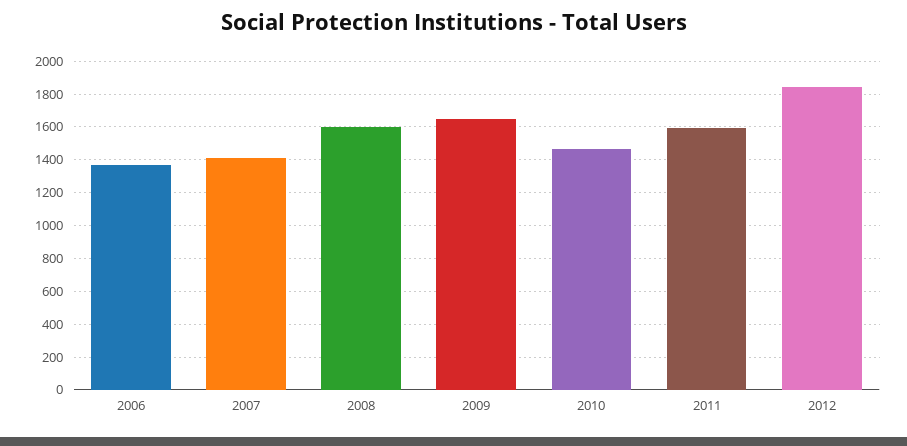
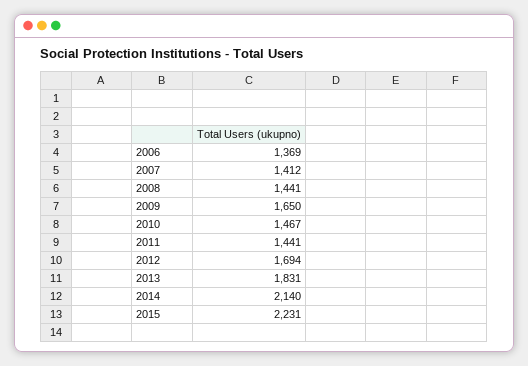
2008: 1600 -> 1441
2011: 1600 -> 1441
2012: 1850 -> 1694
2013: none -> 1831
2014: none -> 2140
2015: none -> 2231

